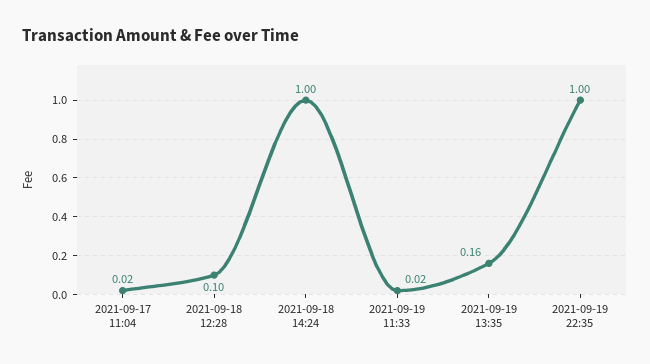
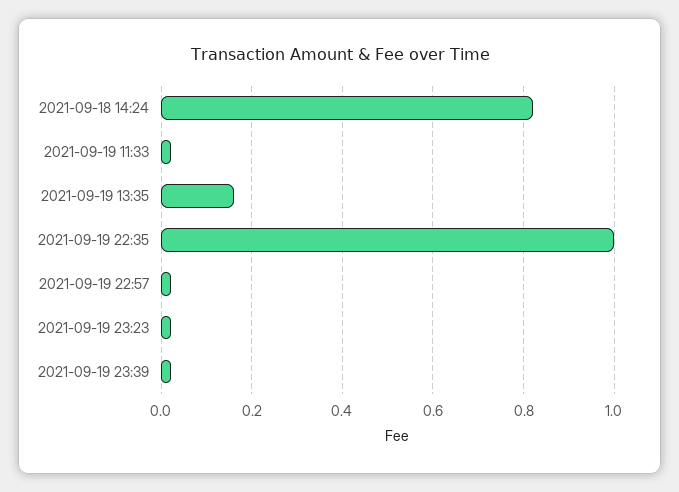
2021-09-17 11:04: 0.02 -> none
2021-09-18 12:28: 0.1 -> none
2021-09-18 14:24: 1 -> 0.82
2021-09-19 22:57: none -> 0.02
2021-09-19 23:23: none -> 0.02
2021-09-19 23:39: none -> 0.02

